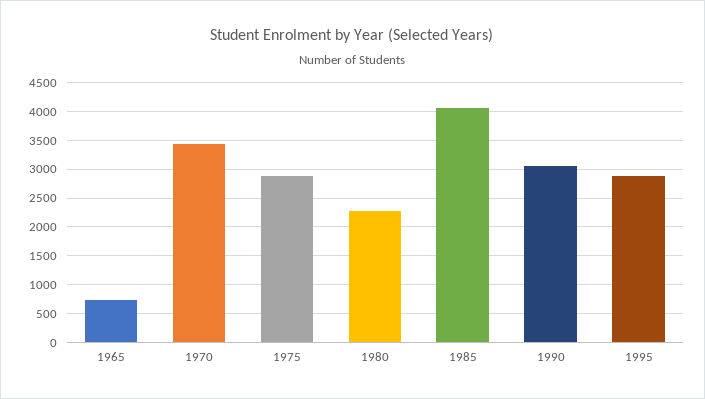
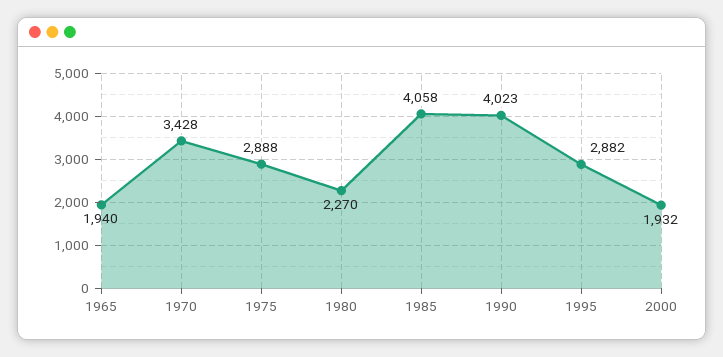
1965: 750 -> 1940
1990: 3000 -> 4023
2000: none -> 1932

